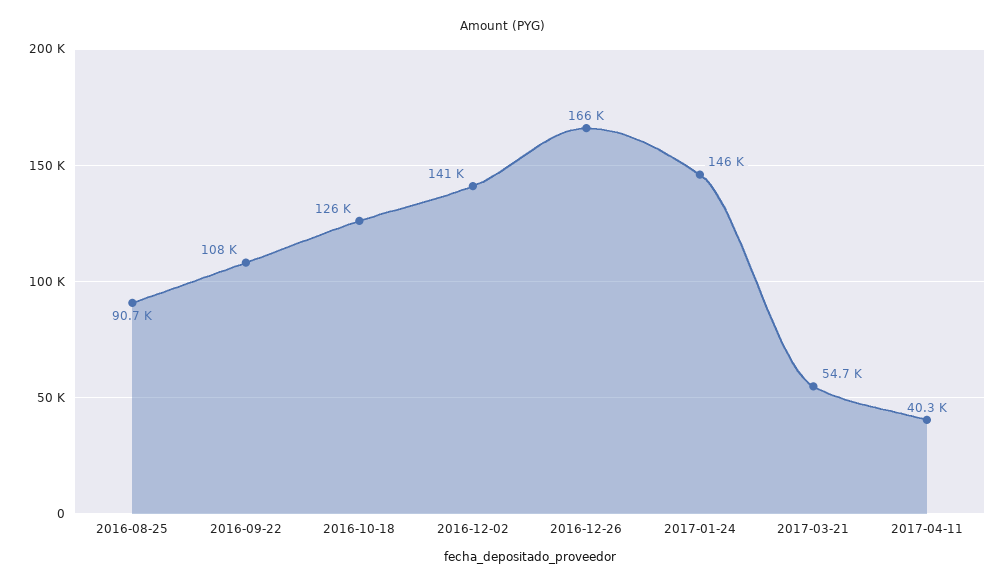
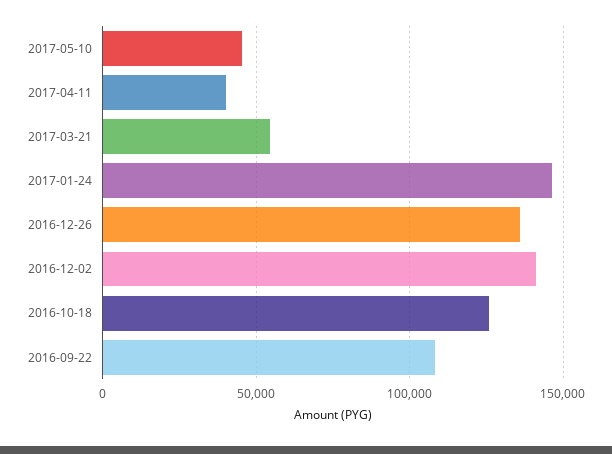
2016-08-25: 90700 -> none
2016-12-26: 166000 -> 135000
2017-05-10: none -> 45000

